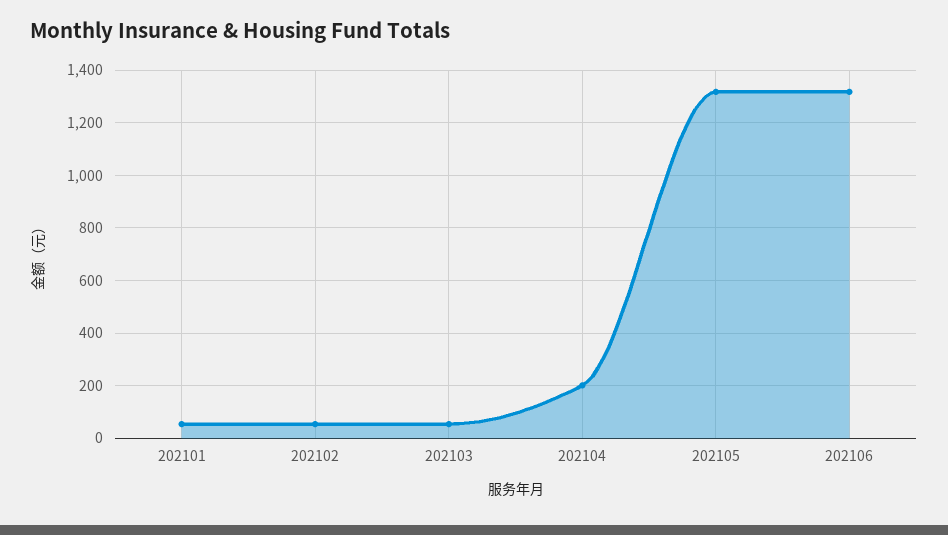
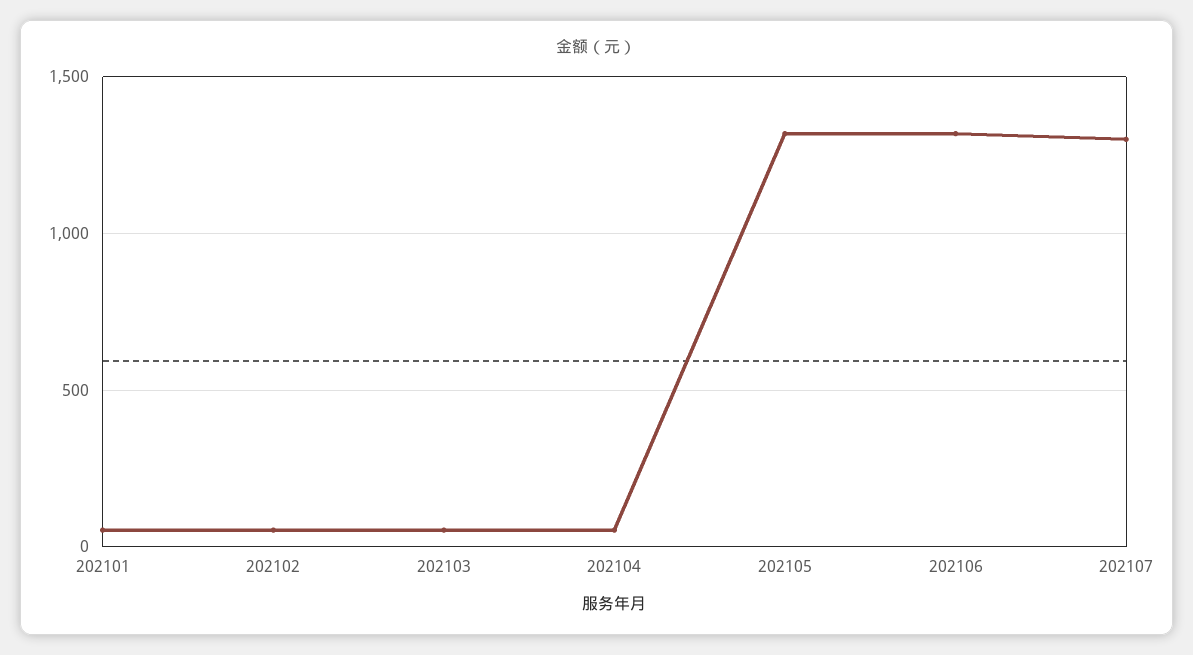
202104: 200 -> 50
202107: none -> 1300

